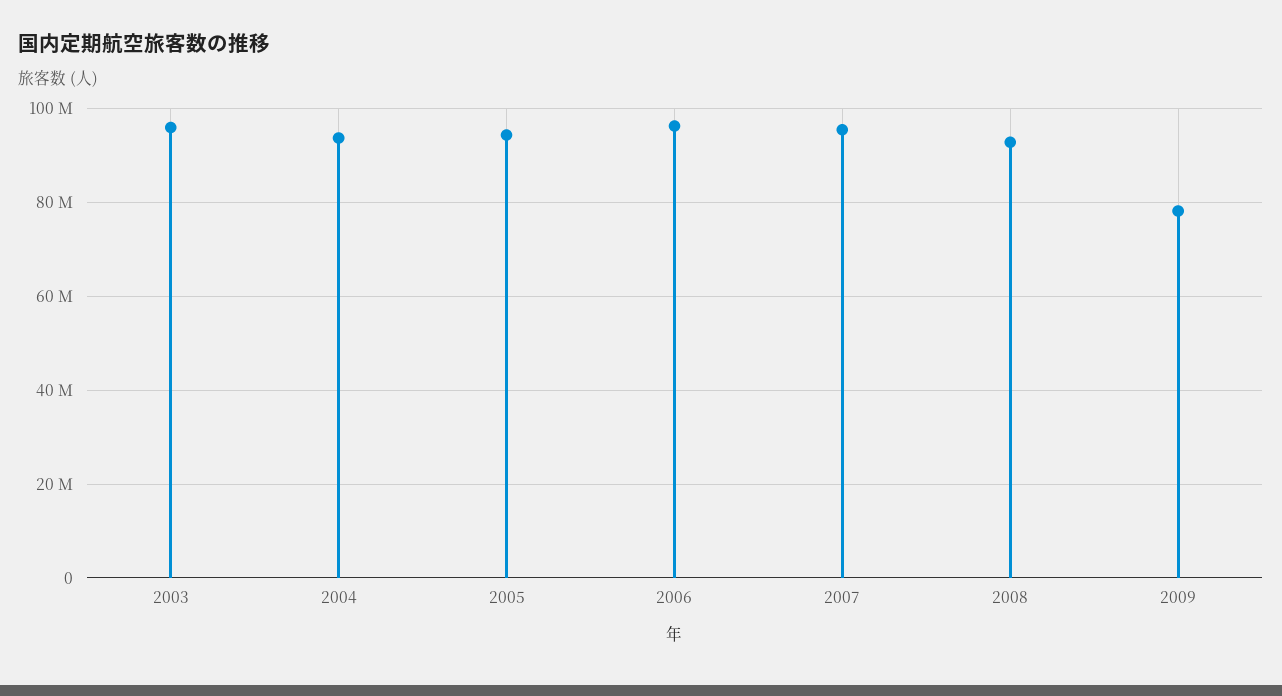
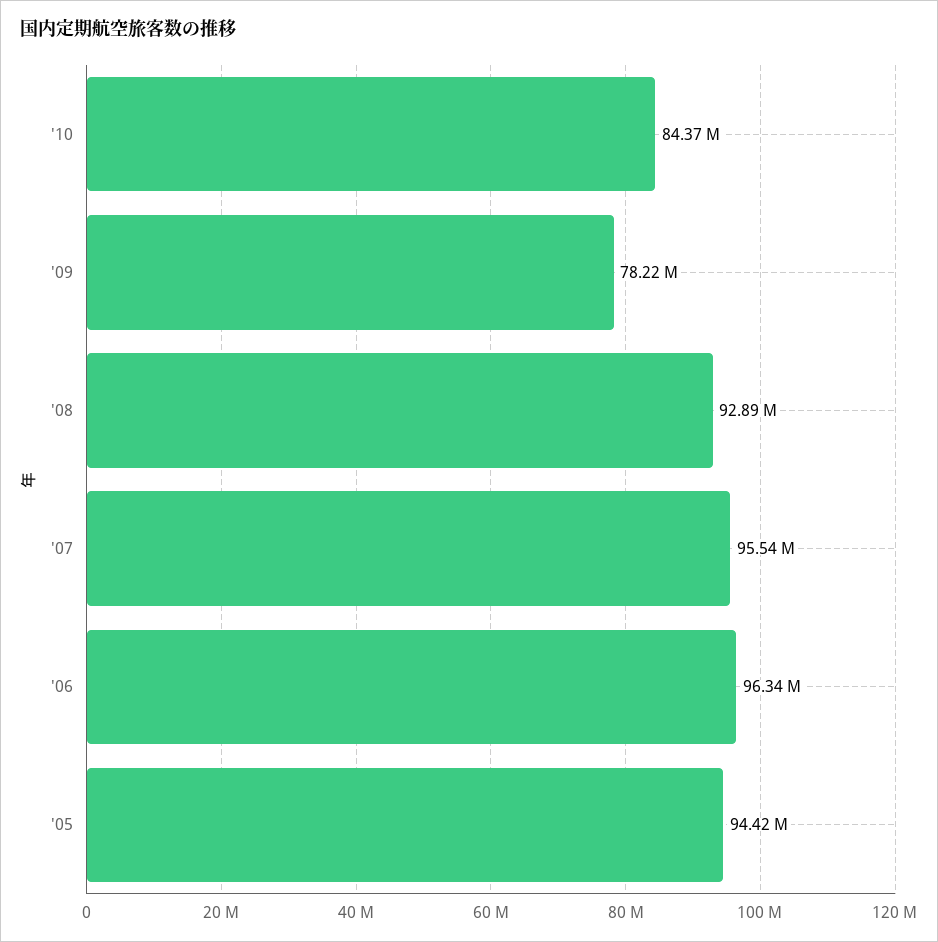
2003: 96000000 -> none
2004: 94000000 -> none
'10: none -> 84370000

